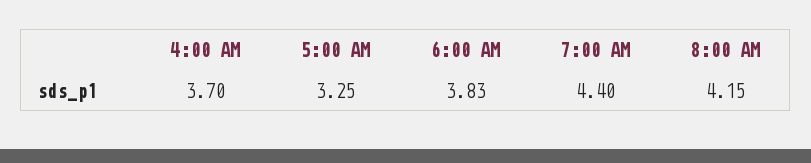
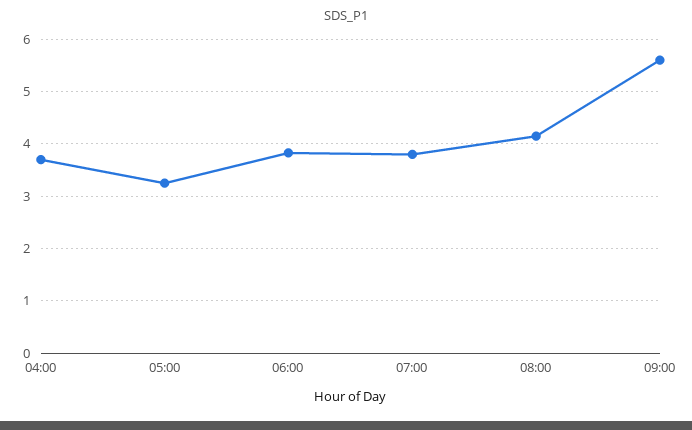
7:00 AM: 4.4 -> 3.8
09:00: none -> 5.6

